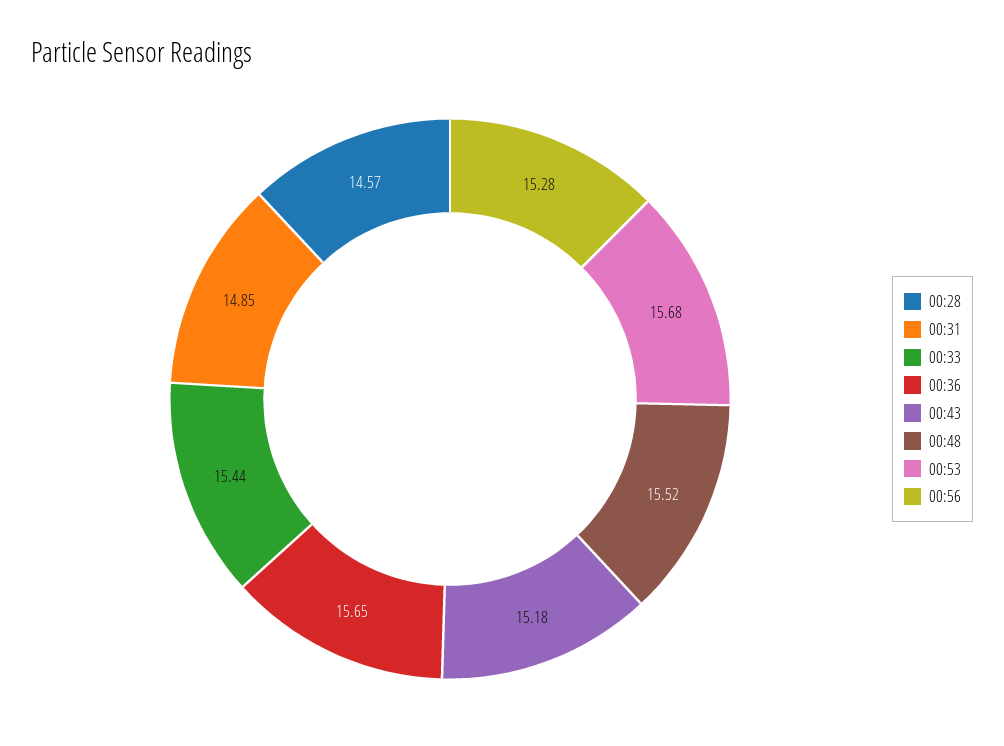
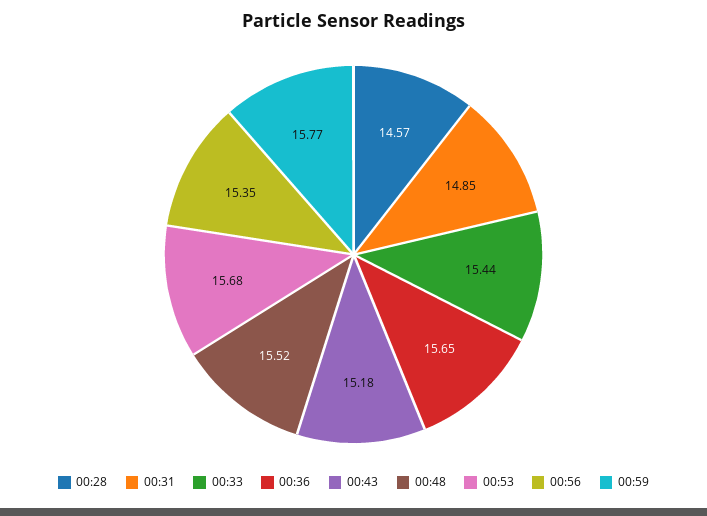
00:56: 15.28 -> 15.35
00:59: none -> 15.77

